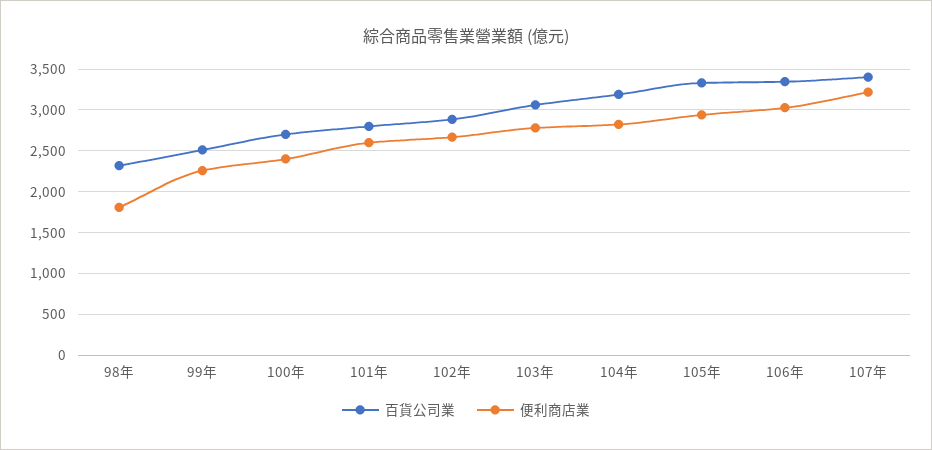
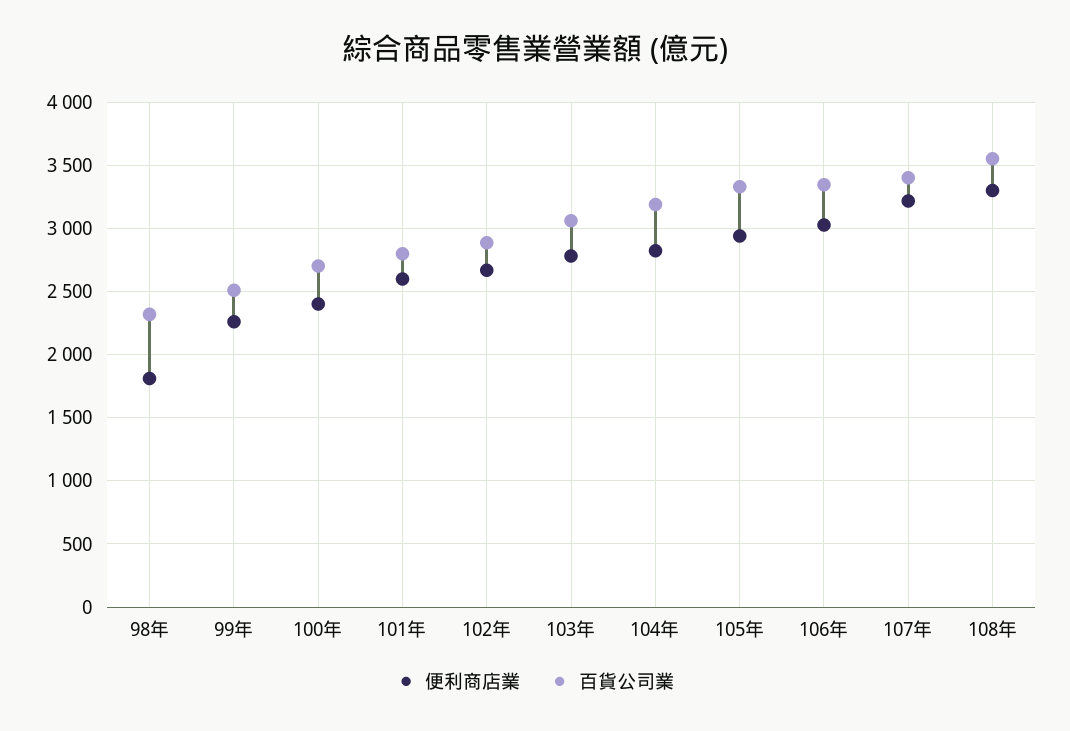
便利商店業, 108年: none -> 3300
百貨公司業, 108年: none -> 3550

